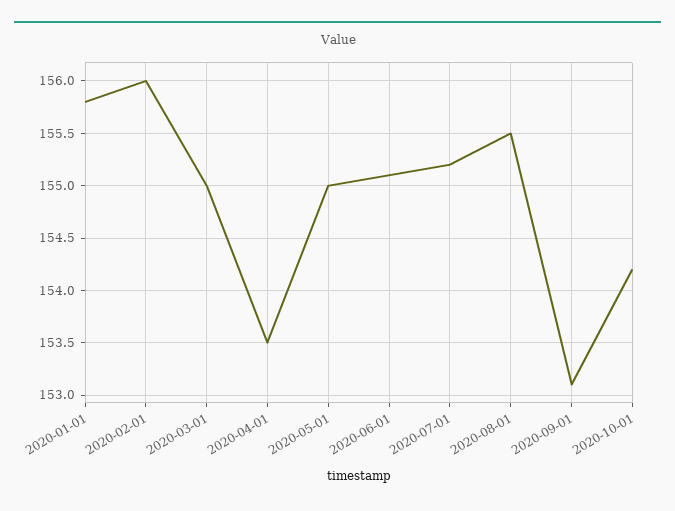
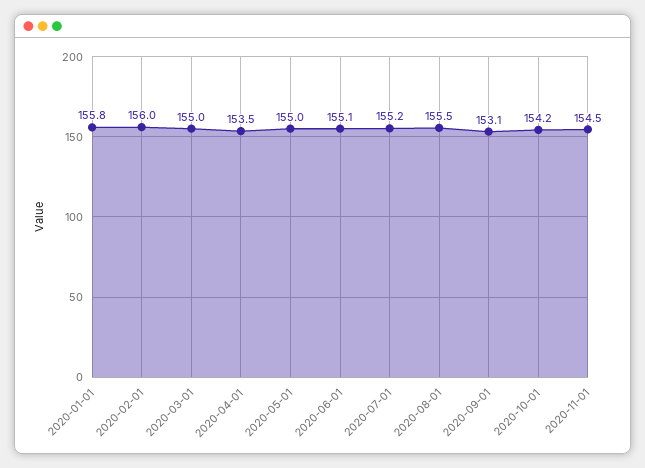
2020-11-01: none -> 154.5

